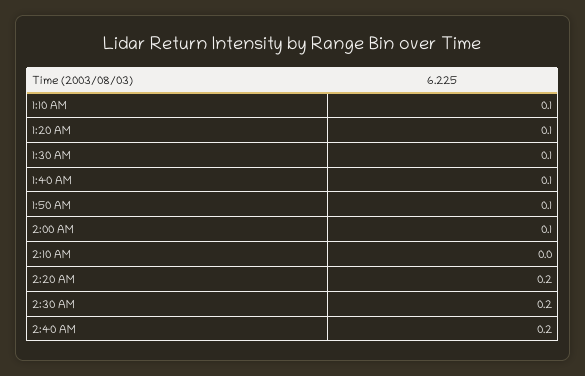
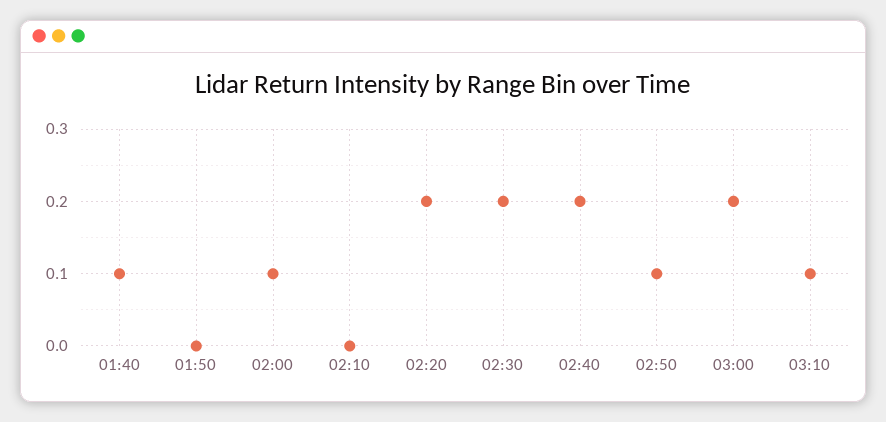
1:10 AM: 0.1 -> none
1:20 AM: 0.1 -> none
1:30 AM: 0.1 -> none
1:50 AM: 0.1 -> 0
02:50: none -> 0.1
03:00: none -> 0.2
03:10: none -> 0.1

